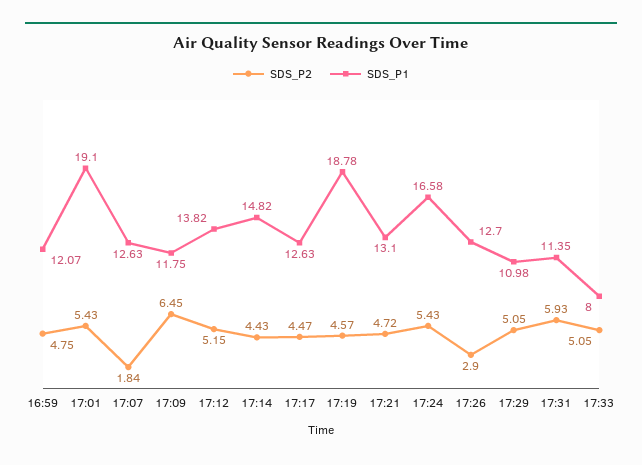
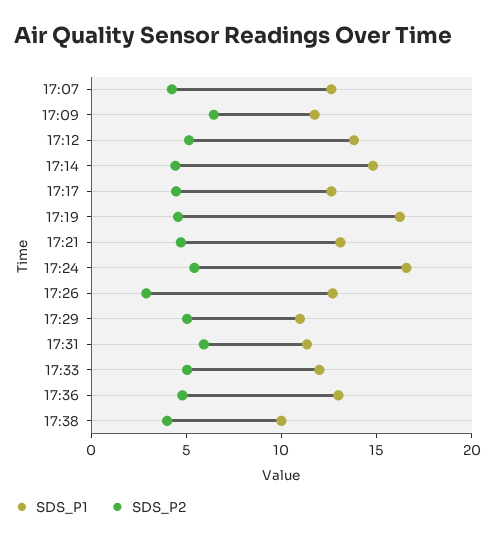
SDS_P2, 16:59: 4.75 -> none
SDS_P1, 16:59: 12.07 -> none
SDS_P2, 17:01: 5.43 -> none
SDS_P1, 17:01: 19.1 -> none
SDS_P2, 17:07: 1.84 -> 4
SDS_P1, 17:19: 18.78 -> 16
SDS_P1, 17:33: 8 -> 12
SDS_P1, 17:36: none -> 13
SDS_P2, 17:36: none -> 5
SDS_P1, 17:38: none -> 10
SDS_P2, 17:38: none -> 4

